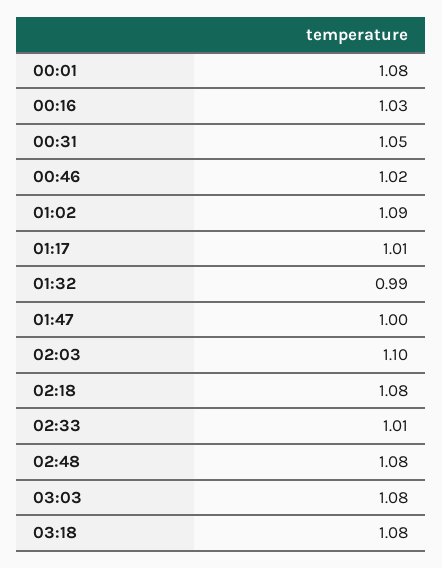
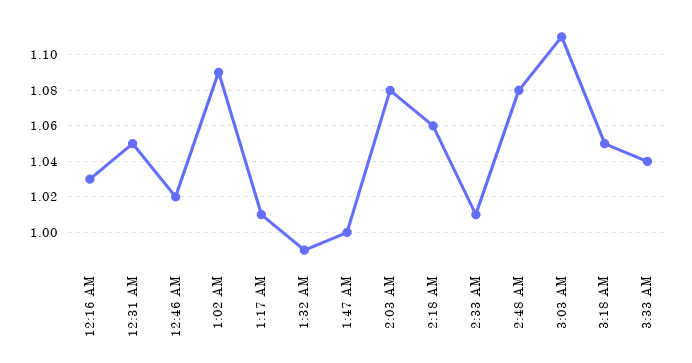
00:01: 1.08 -> none
02:03: 1.1 -> 1.08
02:18: 1.08 -> 1.06
03:03: 1.08 -> 1.11
03:18: 1.08 -> 1.05
3:33 AM: none -> 1.04

